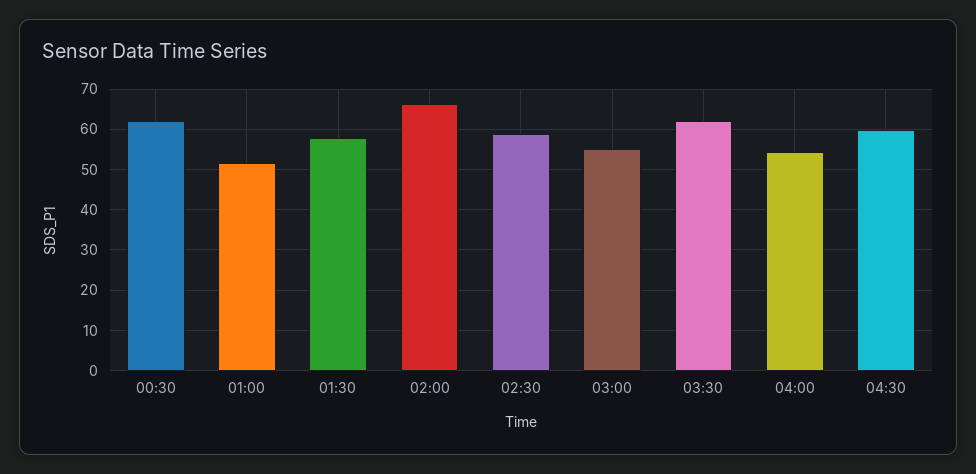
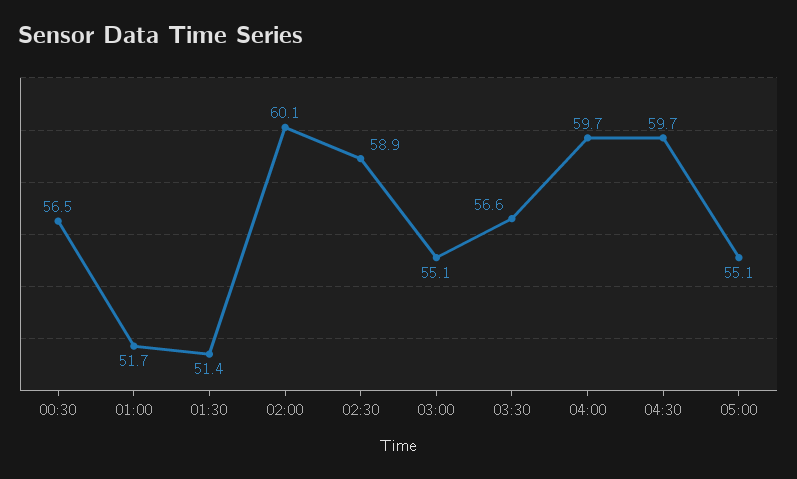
00:30: 62 -> 56.5
01:30: 58 -> 51.4
02:00: 66 -> 60.1
03:30: 62 -> 56.6
04:00: 54 -> 59.7
05:00: none -> 55.1

